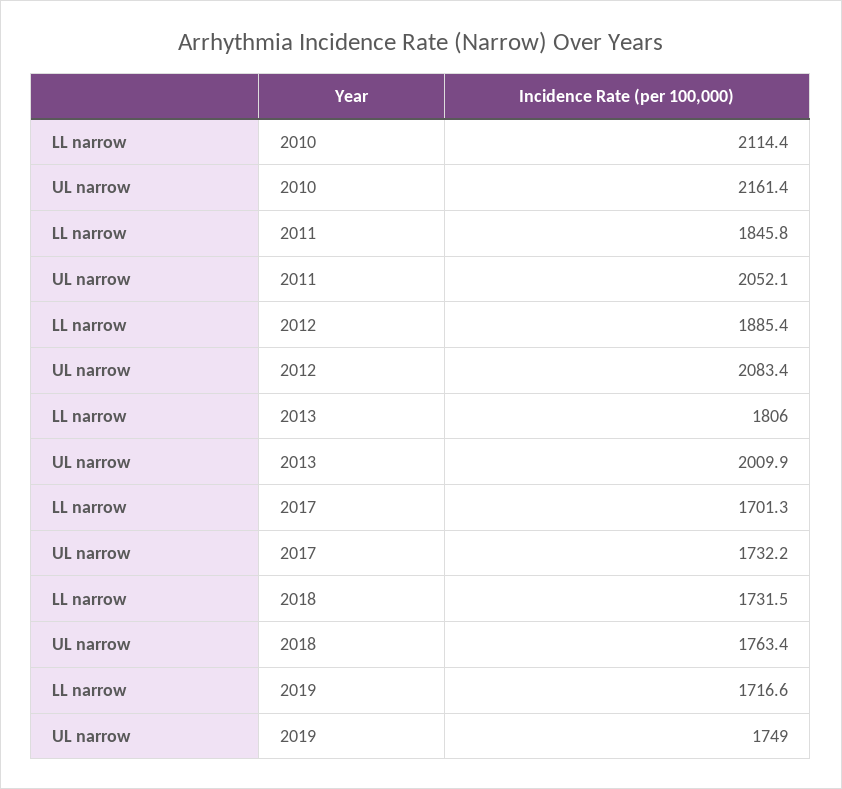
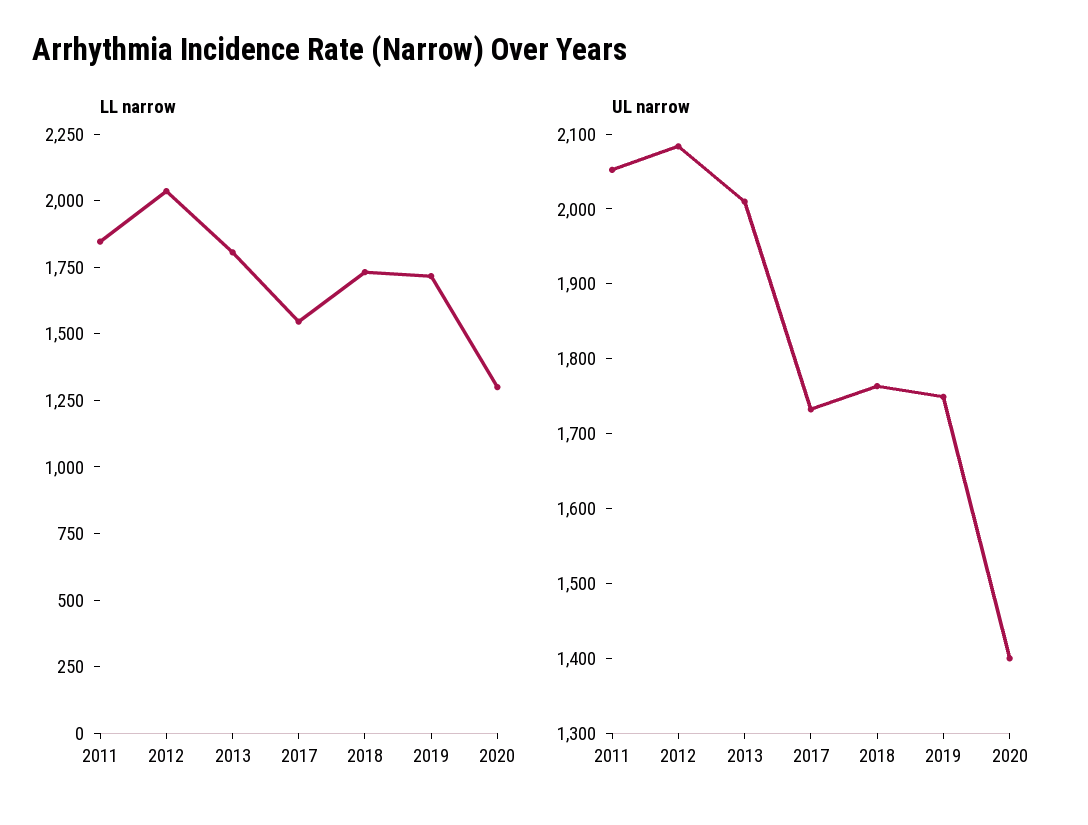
LL narrow, 2010: 2114.4 -> none
UL narrow, 2010: 2161.4 -> none
LL narrow, 2012: 1885.4 -> 2050
LL narrow, 2017: 1701.3 -> 1550
LL narrow, 2020: none -> 1300
UL narrow, 2020: none -> 1400

